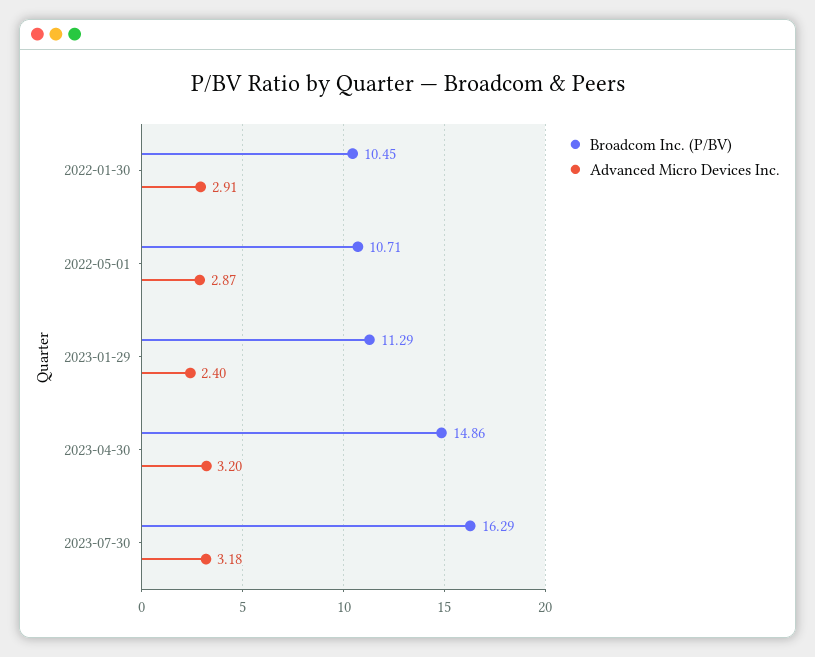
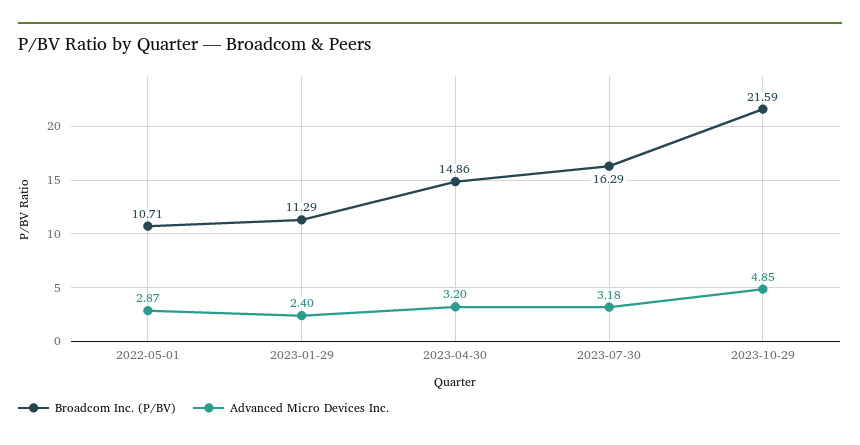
Broadcom Inc. (P/BV), 2022-01-30: 10.45 -> none
Advanced Micro Devices Inc., 2022-01-30: 2.91 -> none
Broadcom Inc. (P/BV), 2023-10-29: none -> 21.59
Advanced Micro Devices Inc., 2023-10-29: none -> 4.85

